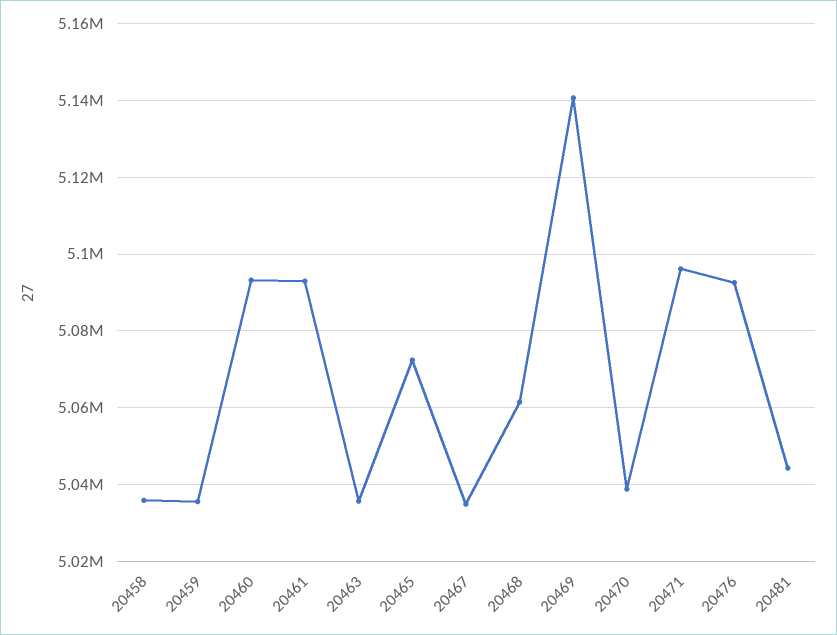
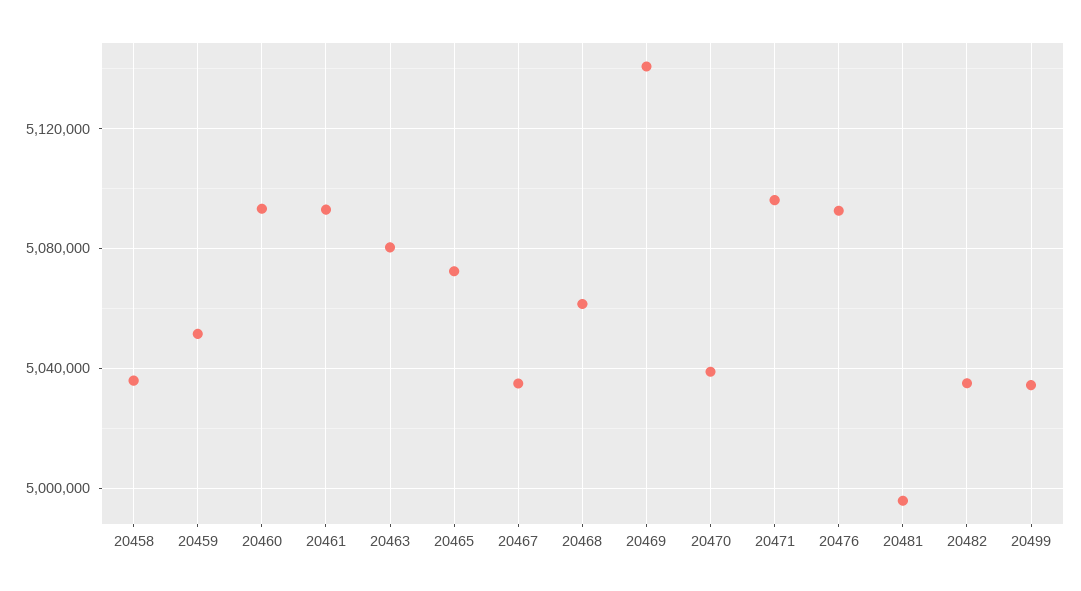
20459: 5036000 -> 5050000
20463: 5036000 -> 5080000
20481: 5044000 -> 4995000
20482: none -> 5035000
20499: none -> 5035000

